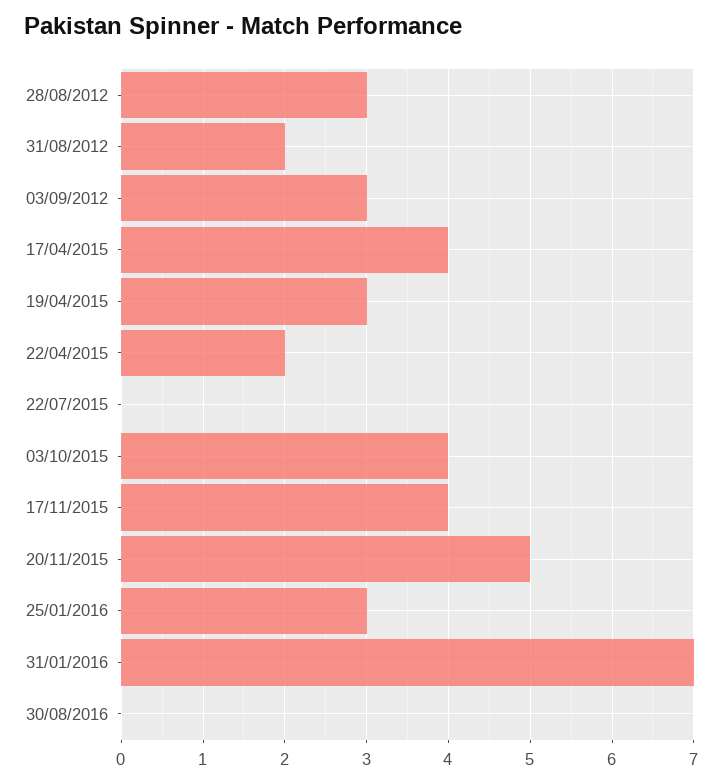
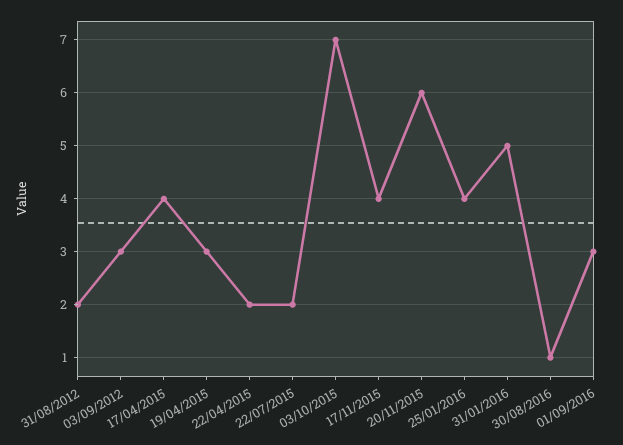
28/08/2012: 3 -> none
22/07/2015: 0 -> 2
03/10/2015: 4 -> 7
20/11/2015: 5 -> 6
25/01/2016: 3 -> 4
31/01/2016: 7 -> 5
30/08/2016: 0 -> 1
01/09/2016: none -> 3

